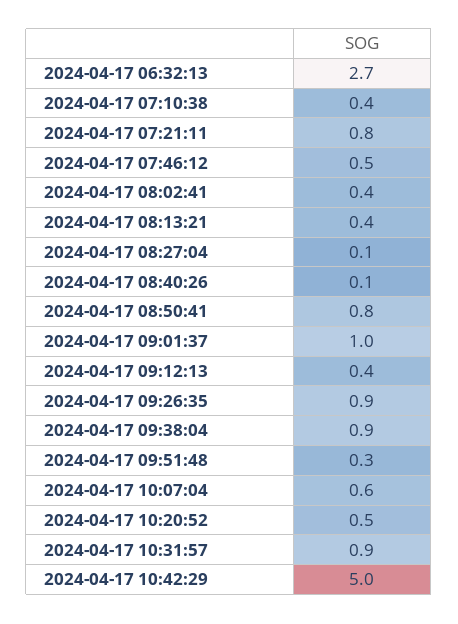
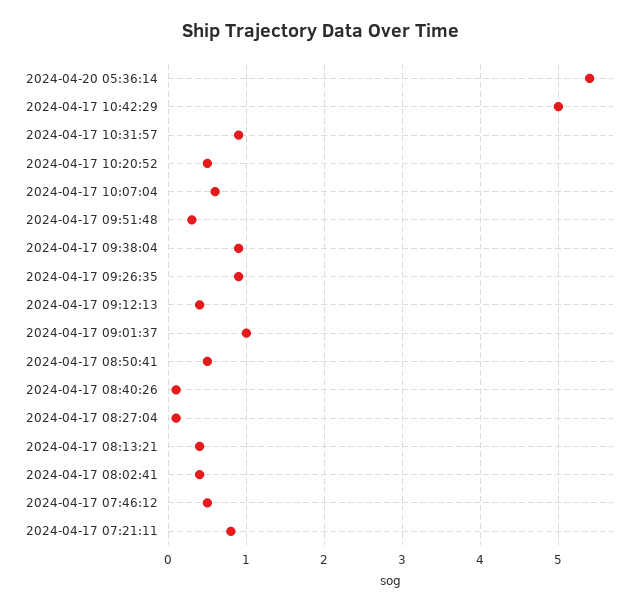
2024-04-17 06:32:13: 2.7 -> none
2024-04-17 07:10:38: 0.4 -> none
2024-04-17 08:50:41: 0.8 -> 0.5
2024-04-20 05:36:14: none -> 5.4

